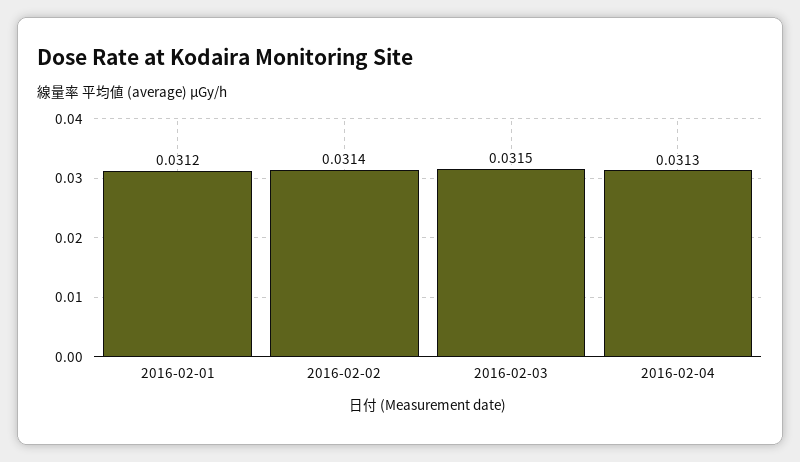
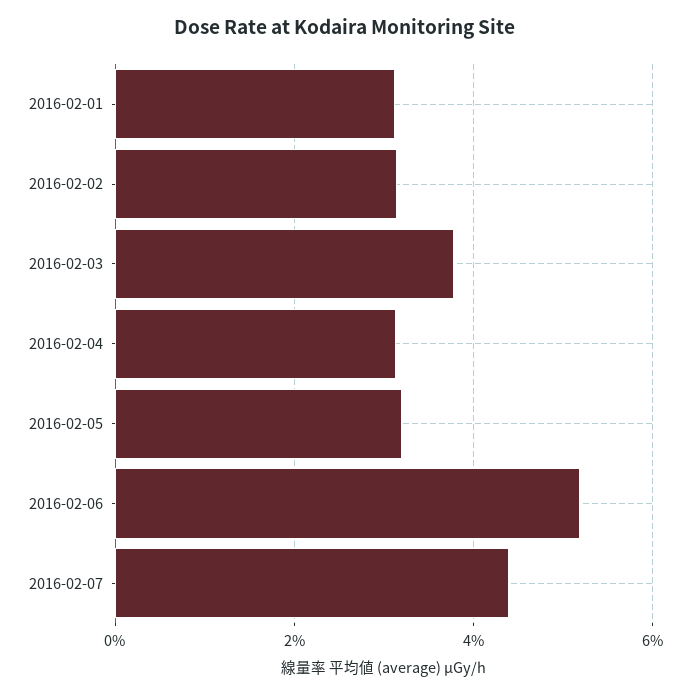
2016-02-03: 0.0315 -> 0.038
2016-02-05: none -> 0.032
2016-02-06: none -> 0.052
2016-02-07: none -> 0.044

